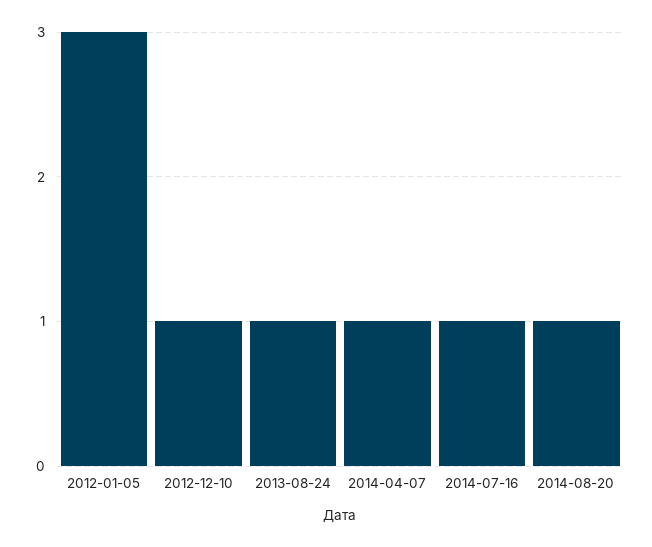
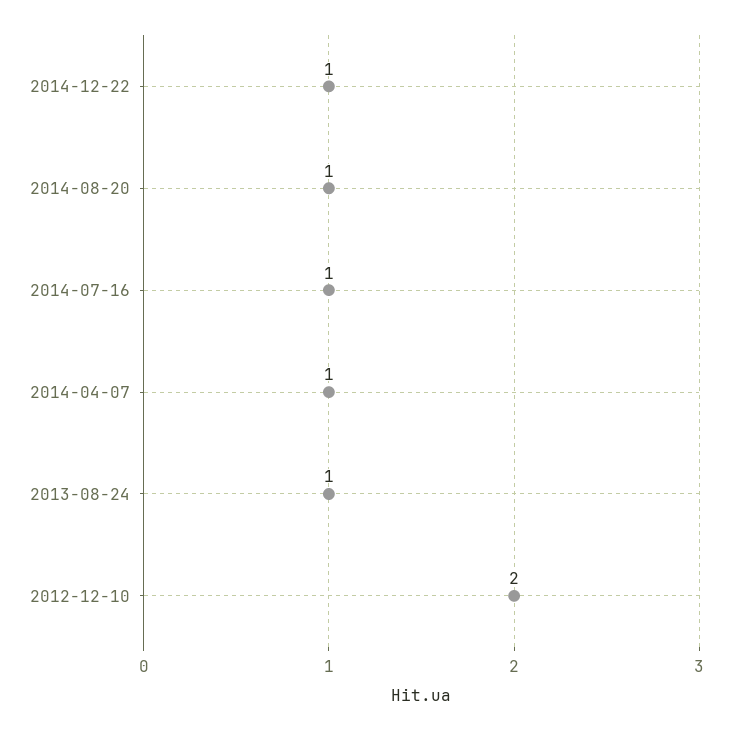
2012-01-05: 3 -> none
2012-12-10: 1 -> 2
2014-12-22: none -> 1

